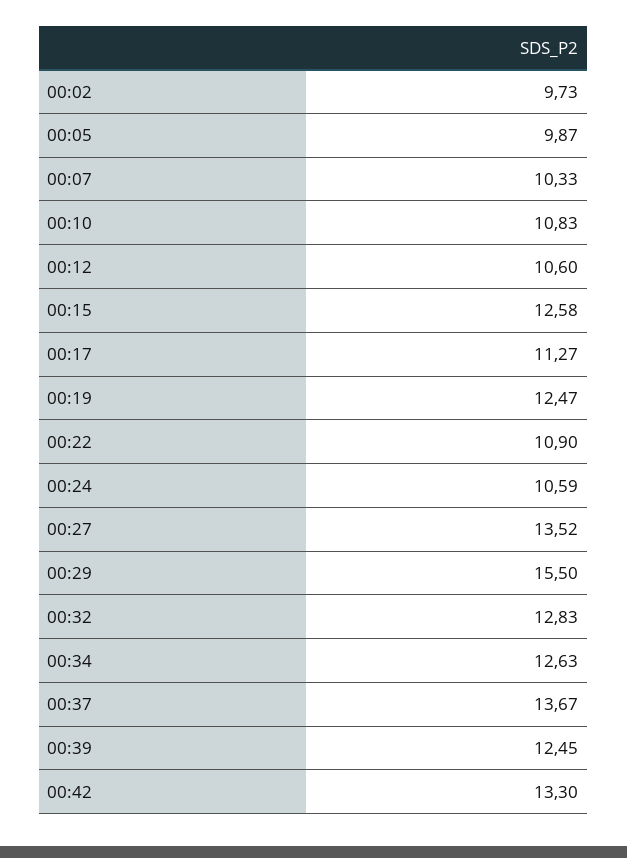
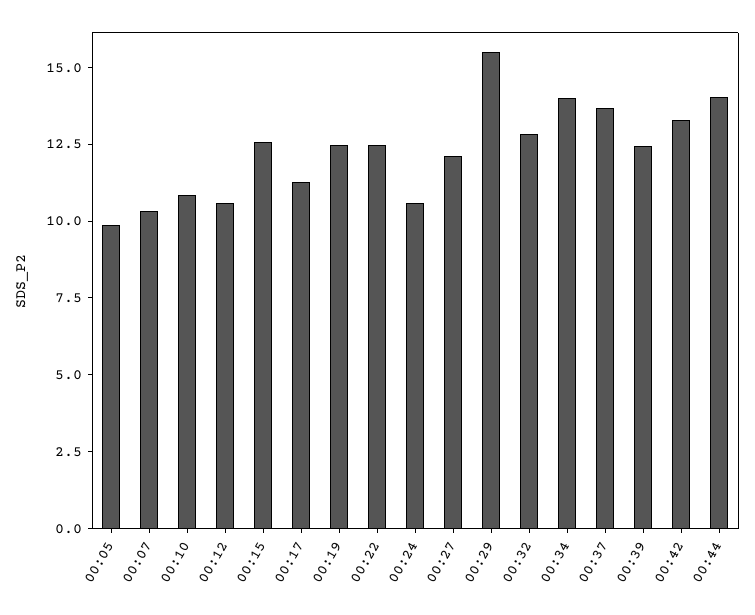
00:02: 9.73 -> none
00:22: 10.9 -> 12.5
00:27: 13.52 -> 12
00:34: 12.63 -> 14
00:44: none -> 14

